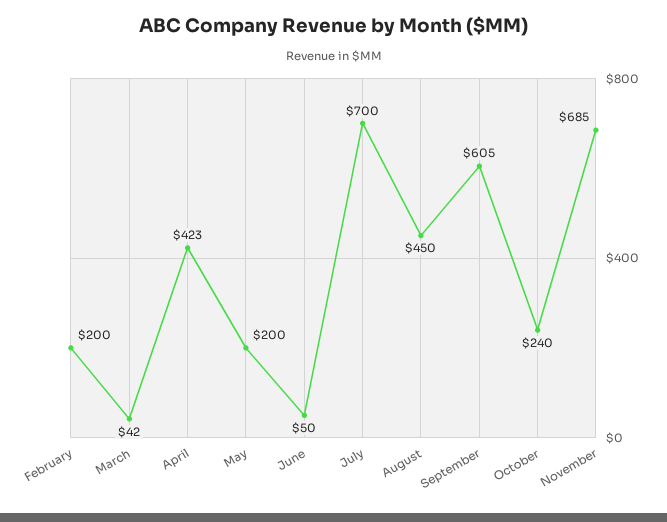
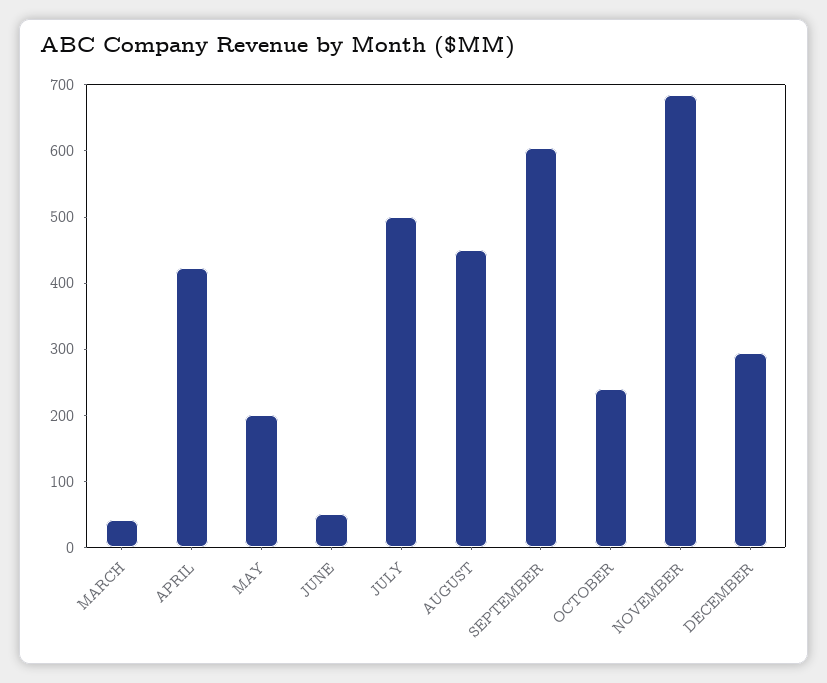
February: 200 -> none
July: 700 -> 500
DECEMBER: none -> 300

